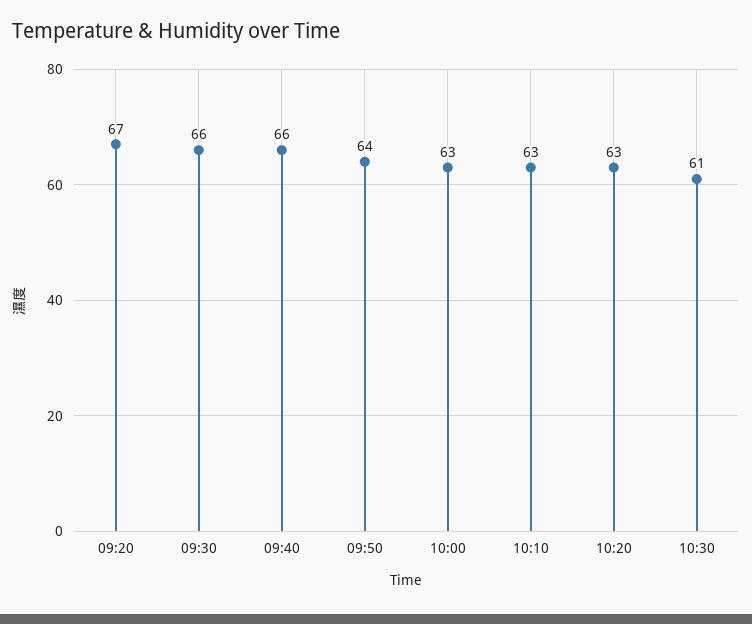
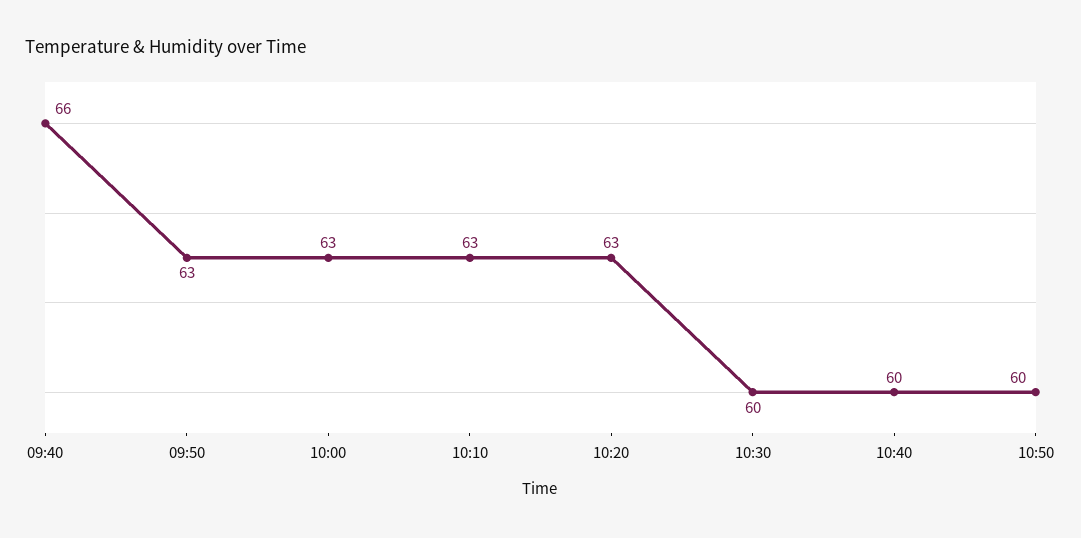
09:20: 67 -> none
09:30: 66 -> none
09:50: 64 -> 63
10:30: 61 -> 60
10:40: none -> 60
10:50: none -> 60

